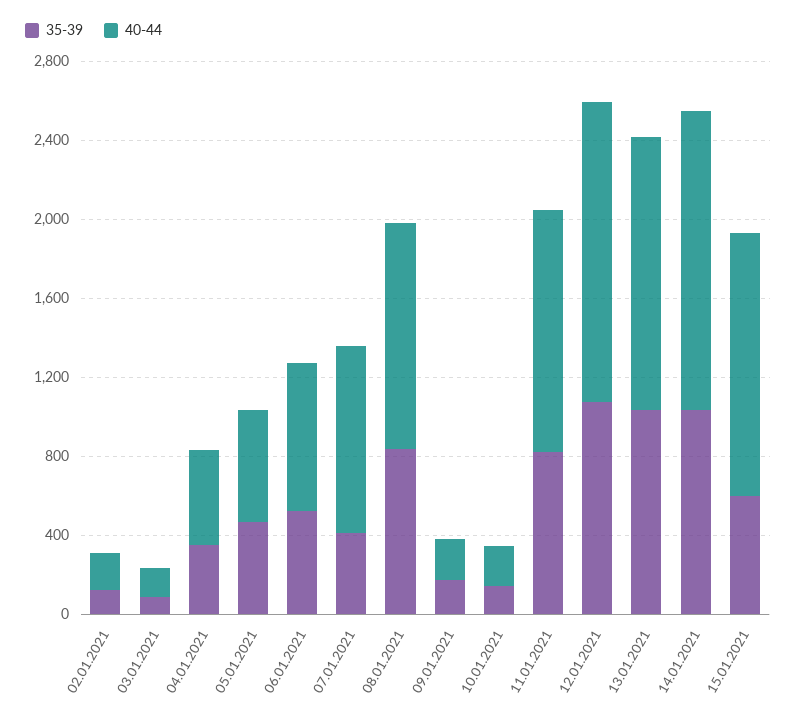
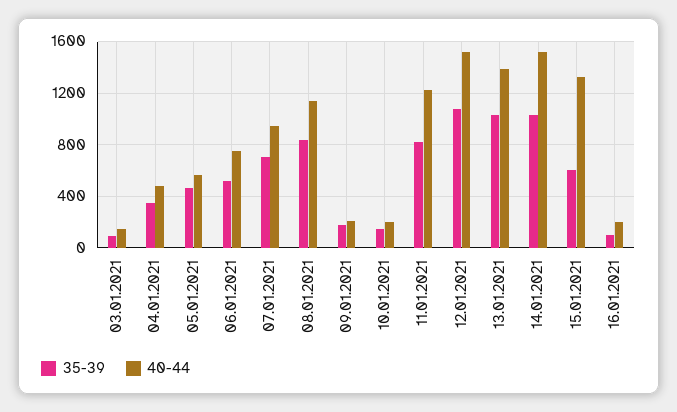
35-39, 02.01.2021: 100 -> none
40-44, 02.01.2021: 200 -> none
35-39, 07.01.2021: 400 -> 700
35-39, 16.01.2021: none -> 100
40-44, 16.01.2021: none -> 200

